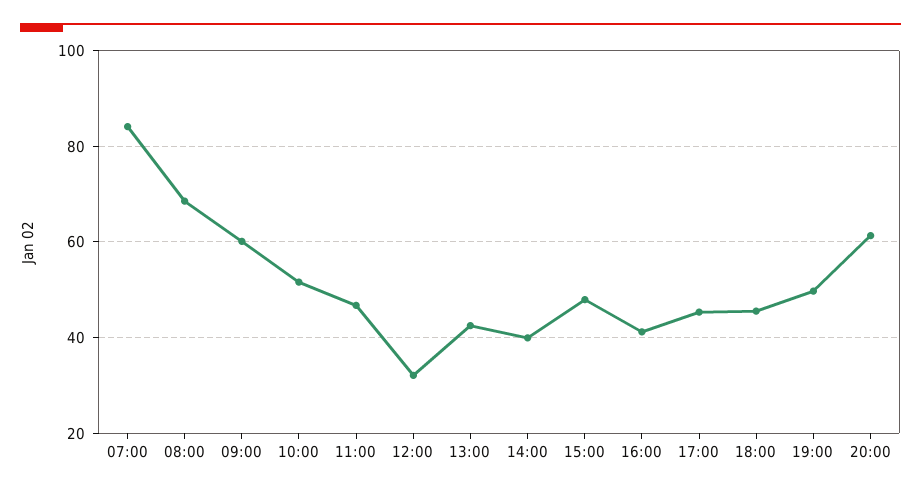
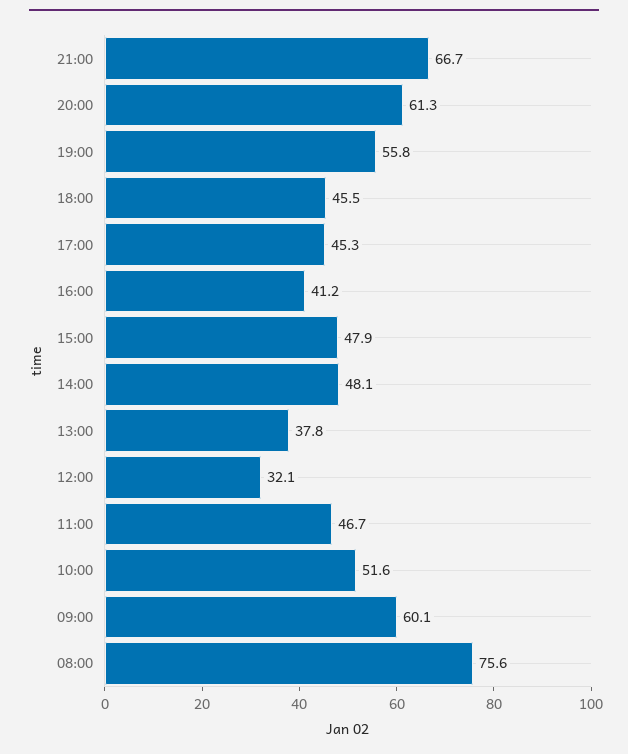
07:00: 84 -> none
08:00: 68 -> 75.6
13:00: 42 -> 37.8
14:00: 40 -> 48.1
19:00: 50 -> 55.8
21:00: none -> 66.7

